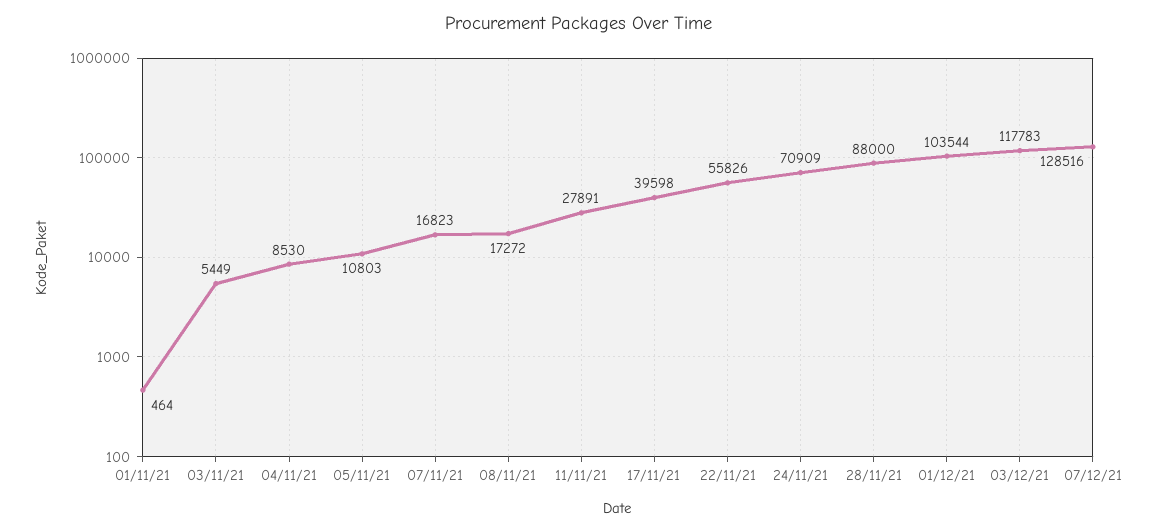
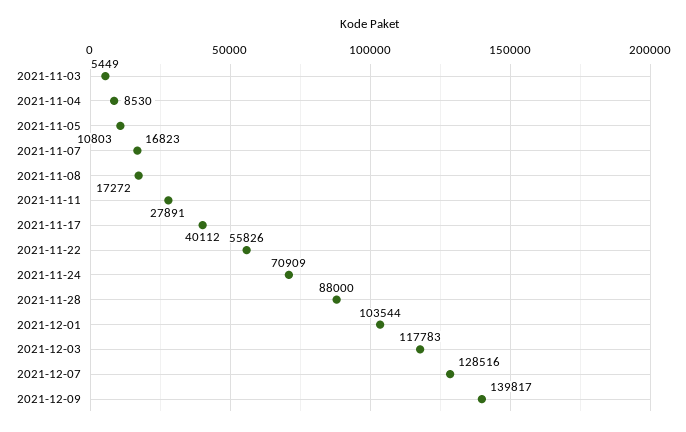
01/11/21: 464 -> none
17/11/21: 39598 -> 40112
2021-12-09: none -> 139817

